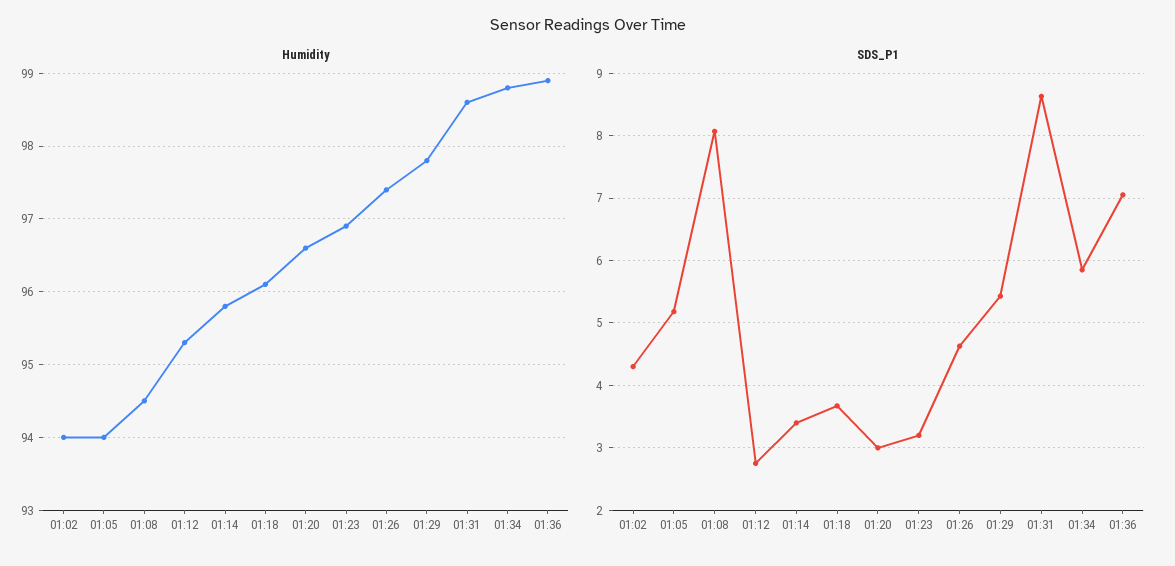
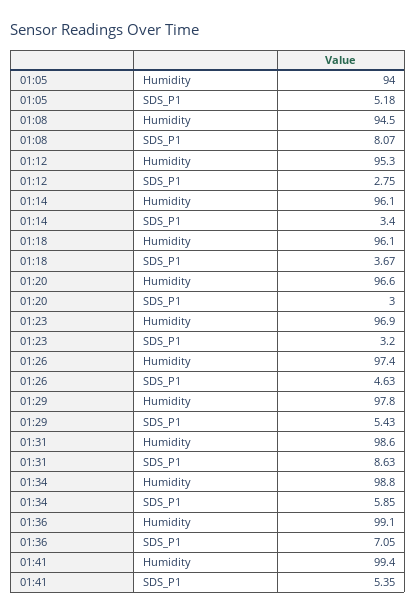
Humidity, 01:02: 94 -> none
Humidity, 01:14: 95.8 -> 96.1
Humidity, 01:36: 98.9 -> 99.1
SDS_P1, 01:02: 4.3 -> none
Humidity, 01:41: none -> 99.4
SDS_P1, 01:41: none -> 5.35

